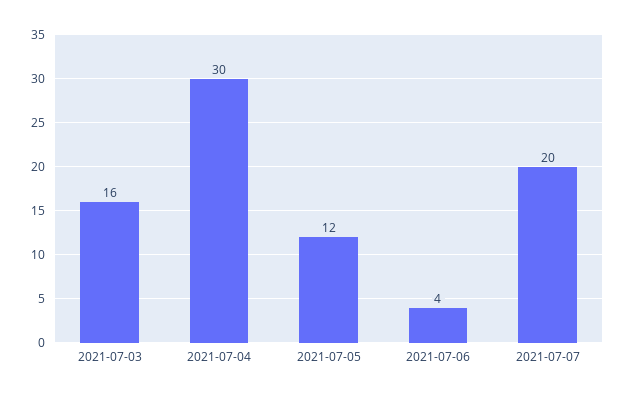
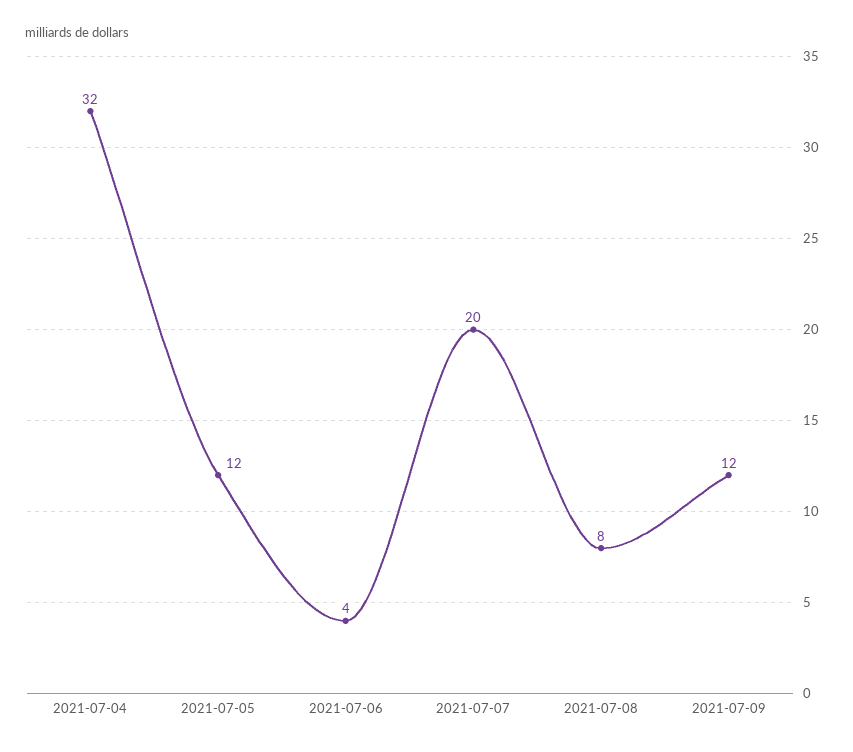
2021-07-03: 16 -> none
2021-07-04: 30 -> 32
2021-07-08: none -> 8
2021-07-09: none -> 12

